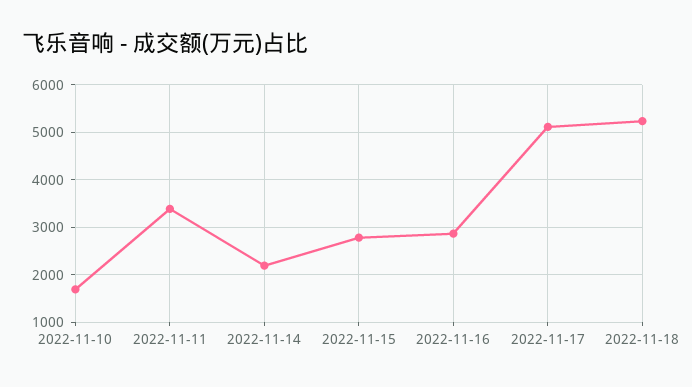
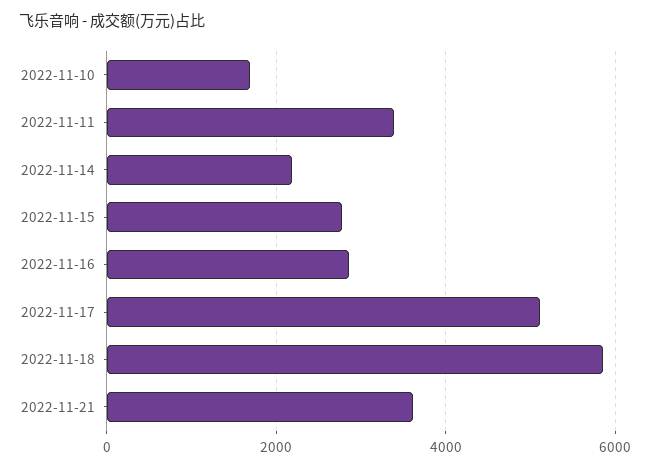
2022-11-18: 5200 -> 5800
2022-11-21: none -> 3600

